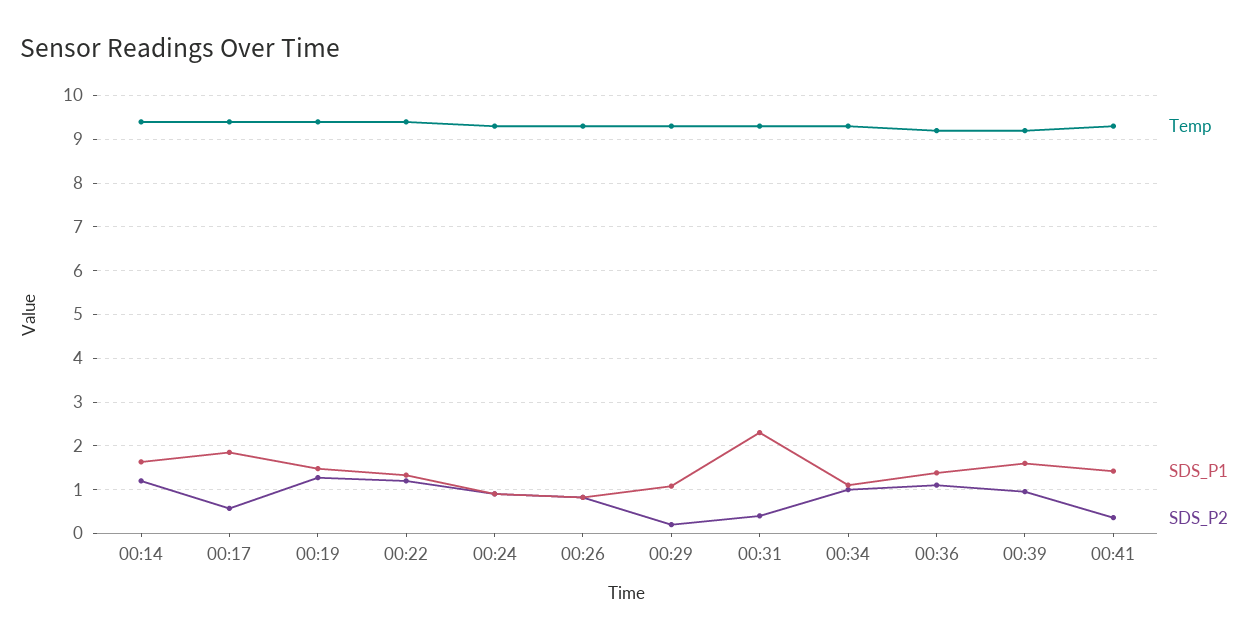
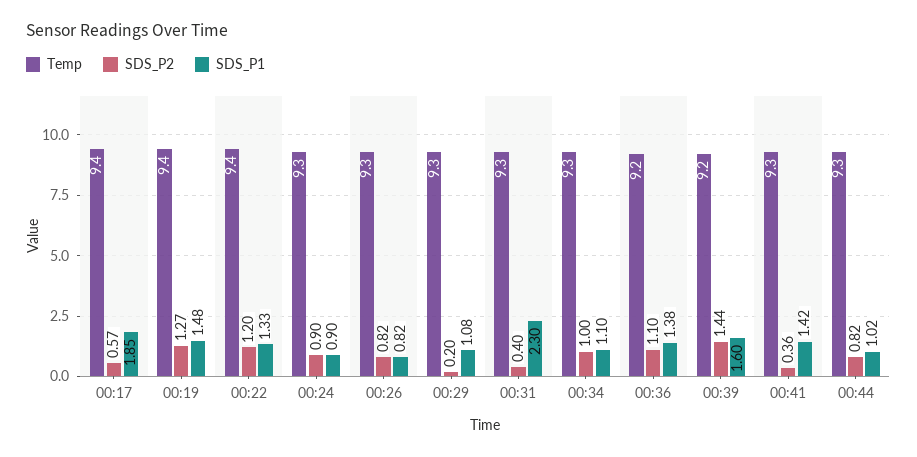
Temp, 00:14: 9.4 -> none
SDS_P1, 00:14: 1.6 -> none
SDS_P2, 00:14: 1.2 -> none
SDS_P2, 00:39: 1 -> 1.44
Temp, 00:44: none -> 9.3
SDS_P2, 00:44: none -> 0.82
SDS_P1, 00:44: none -> 1.02

